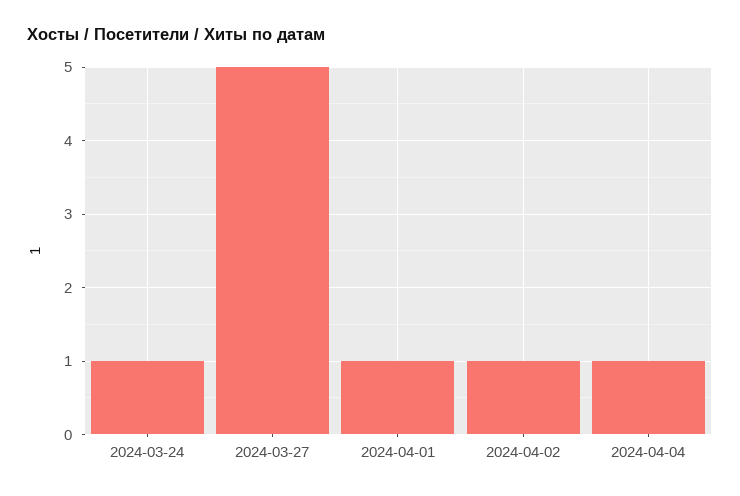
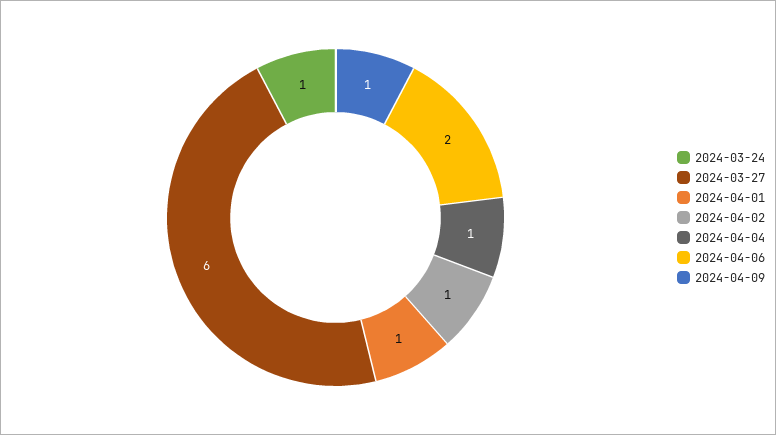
2024-03-27: 5 -> 6
2024-04-06: none -> 2
2024-04-09: none -> 1

